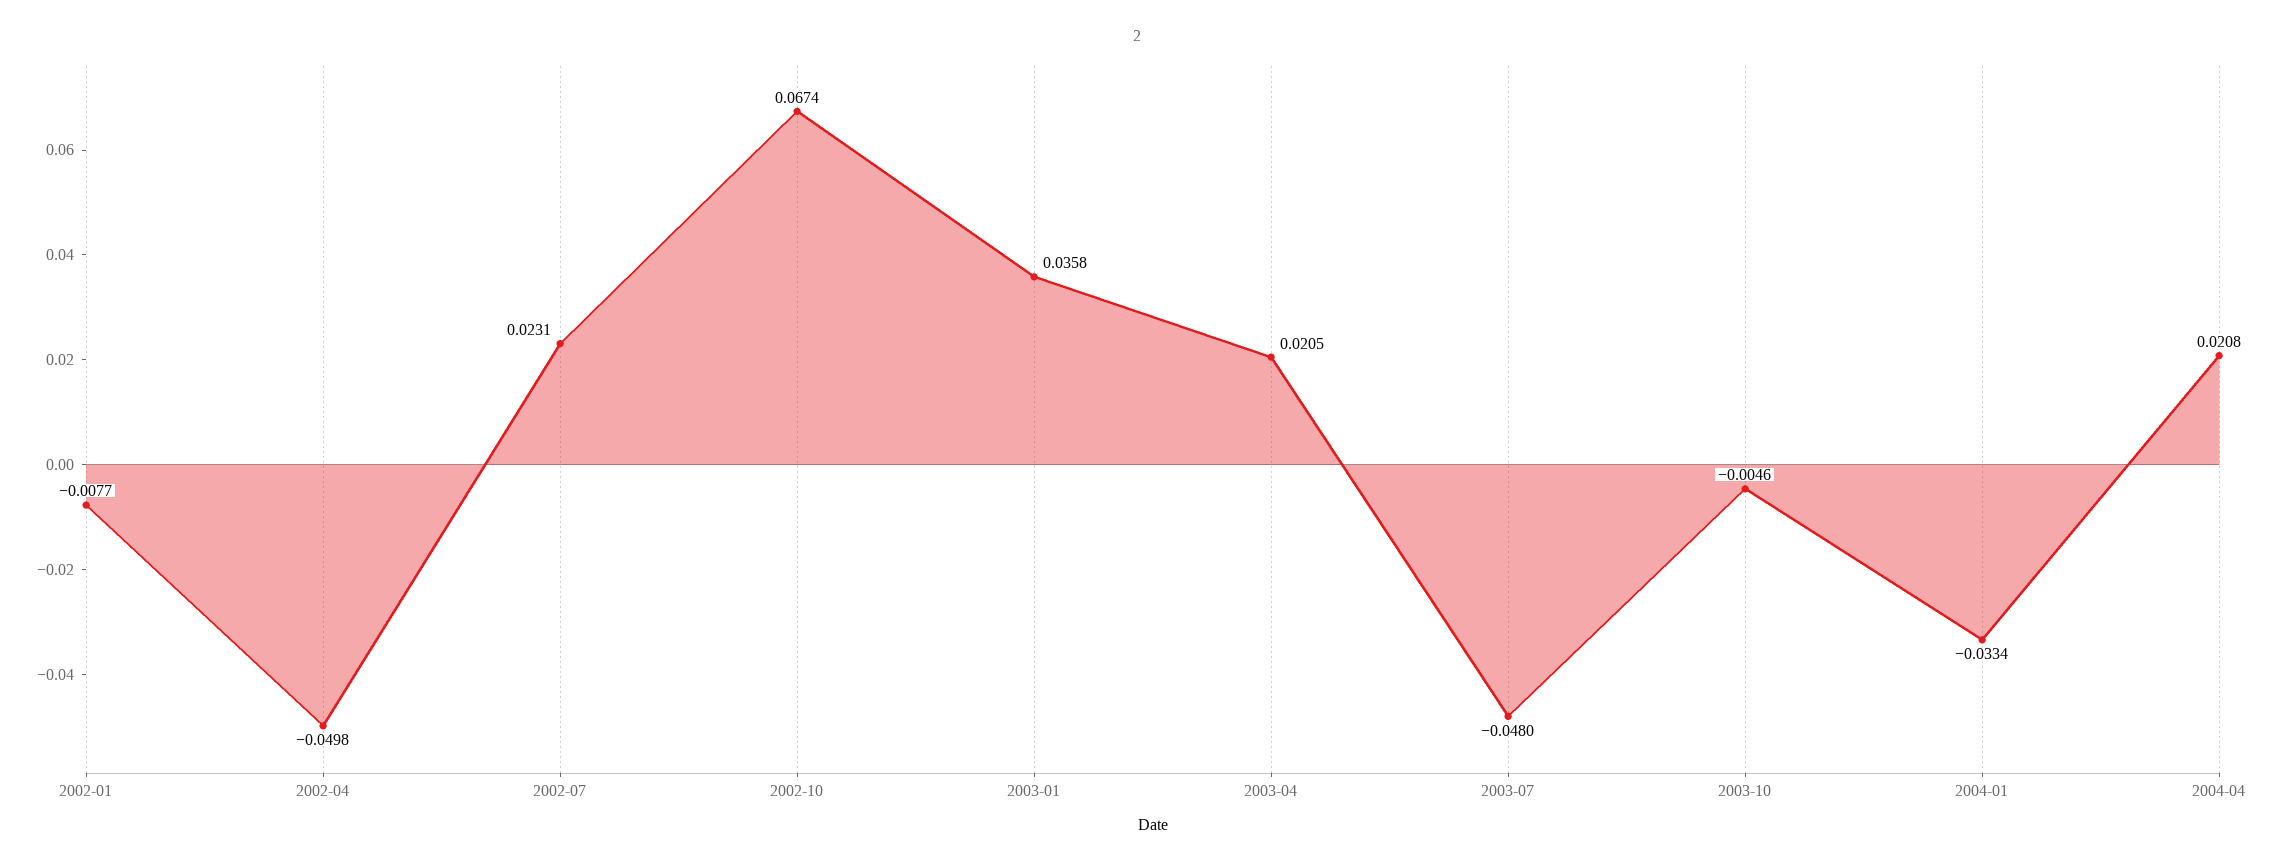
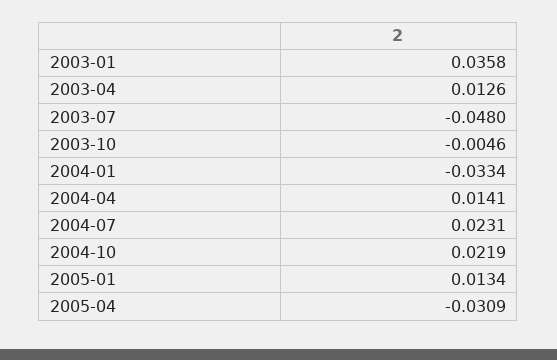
2002-01: -0.0077 -> none
2002-04: -0.0498 -> none
2002-07: 0.0231 -> none
2002-10: 0.0674 -> none
2003-04: 0.0205 -> 0.0126
2004-04: 0.0208 -> 0.0141
2004-07: none -> 0.0231
2004-10: none -> 0.0219
2005-01: none -> 0.0134
2005-04: none -> -0.0309

